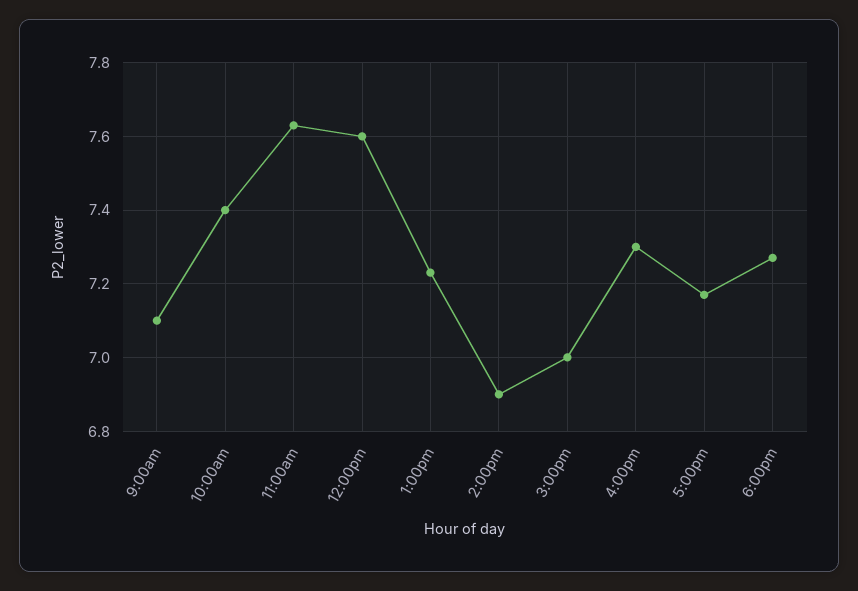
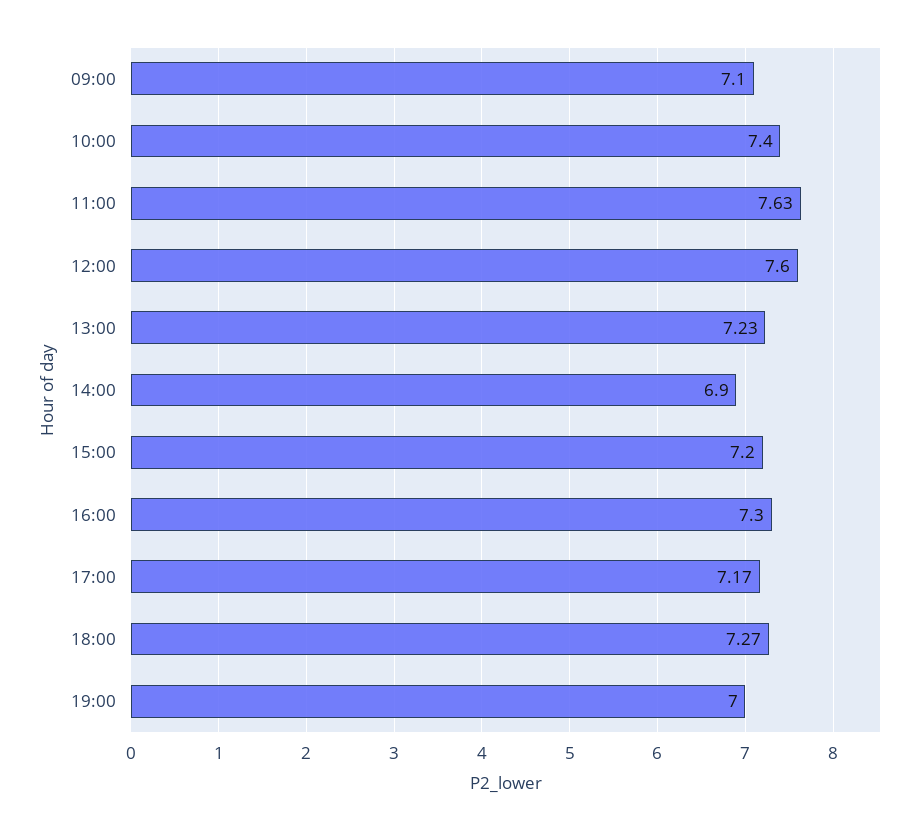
3:00pm: 7 -> 7.2
19:00: none -> 7

